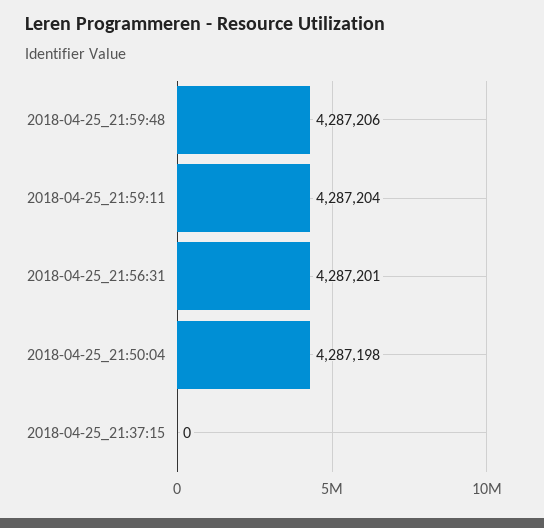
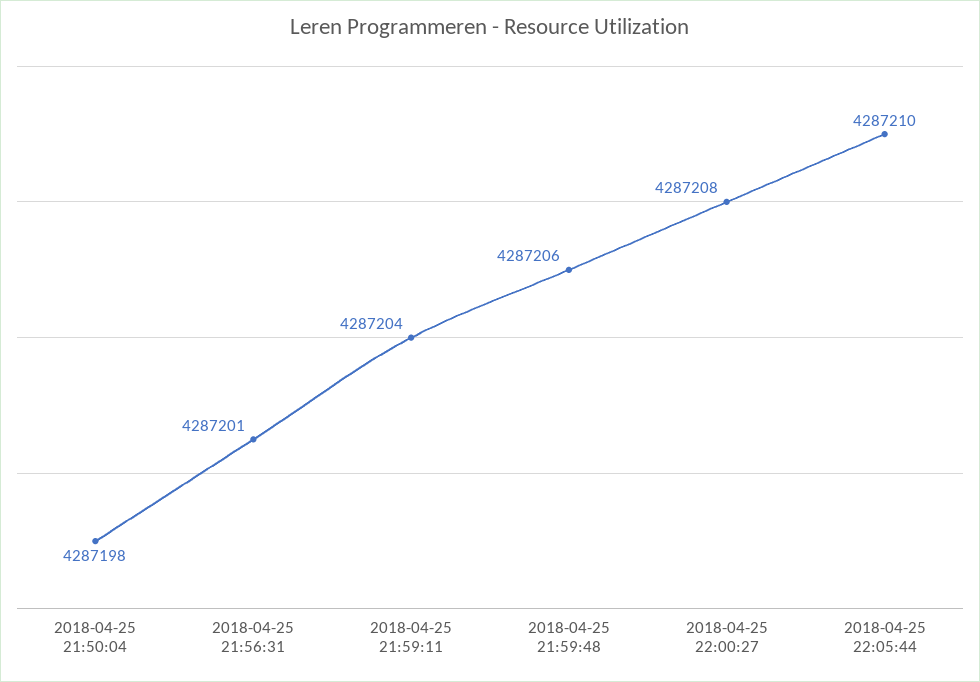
2018-04-25_21:37:15: 0 -> none
2018-04-25 22:00:27: none -> 4287208
2018-04-25 22:05:44: none -> 4287210

